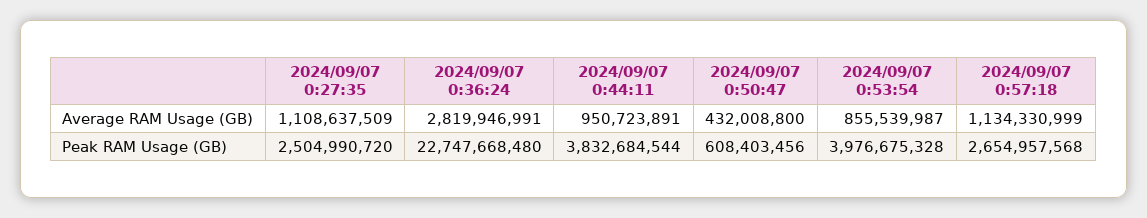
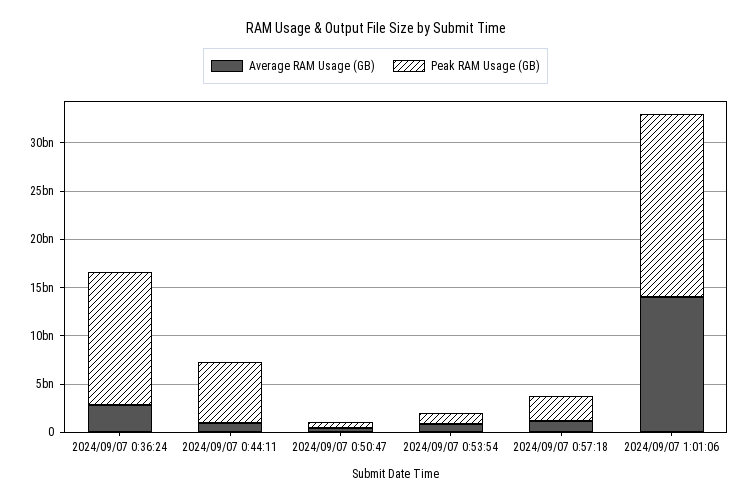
Average RAM Usage (GB), 2024/09/07 0:27:35: 1108637509 -> none
Peak RAM Usage (GB), 2024/09/07 0:27:35: 2504990720 -> none
Peak RAM Usage (GB), 2024/09/07 0:36:24: 22747668480 -> 14000000000
Peak RAM Usage (GB), 2024/09/07 0:44:11: 3832684544 -> 6000000000
Peak RAM Usage (GB), 2024/09/07 0:53:54: 3976675328 -> 1000000000
Average RAM Usage (GB), 2024/09/07 1:01:06: none -> 14000000000
Peak RAM Usage (GB), 2024/09/07 1:01:06: none -> 19000000000

